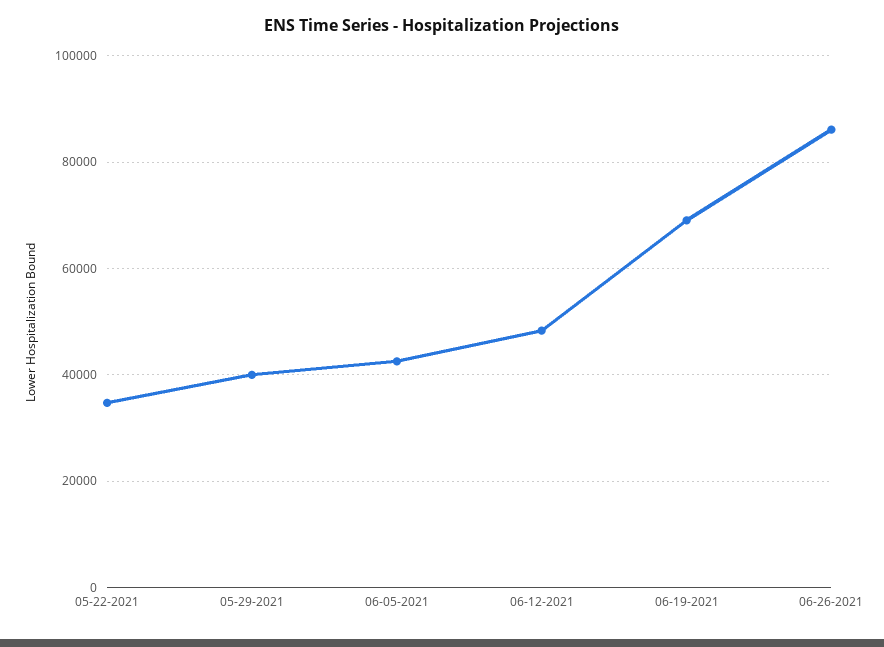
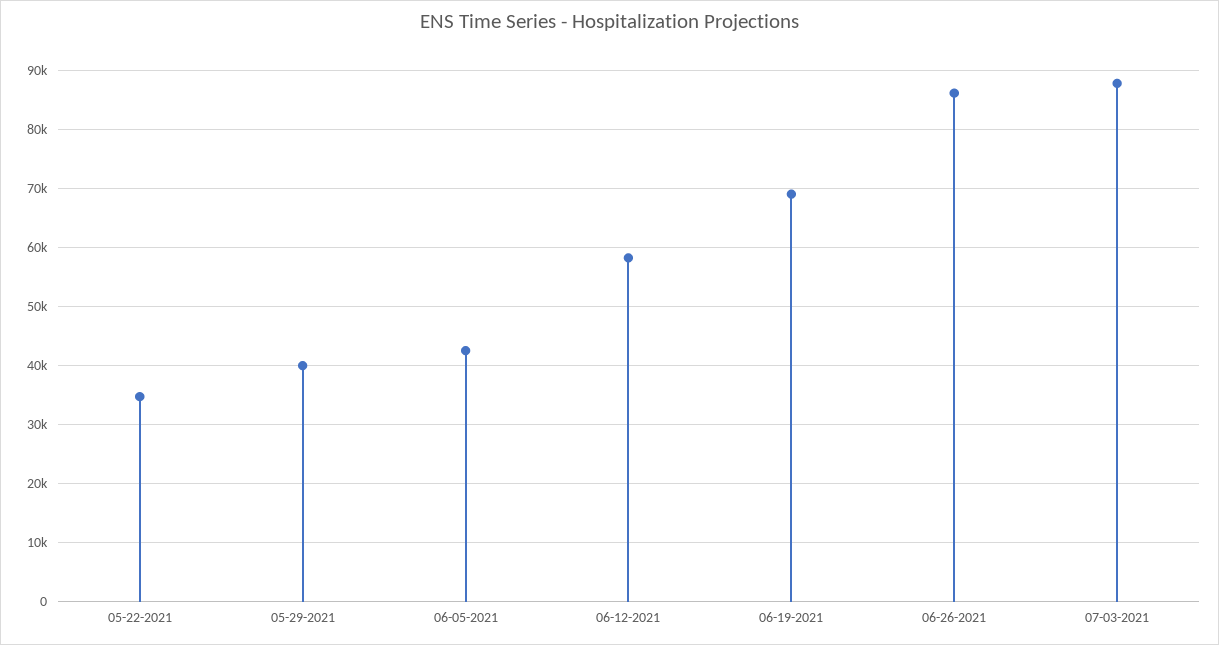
06-12-2021: 48000 -> 58000
07-03-2021: none -> 88000

